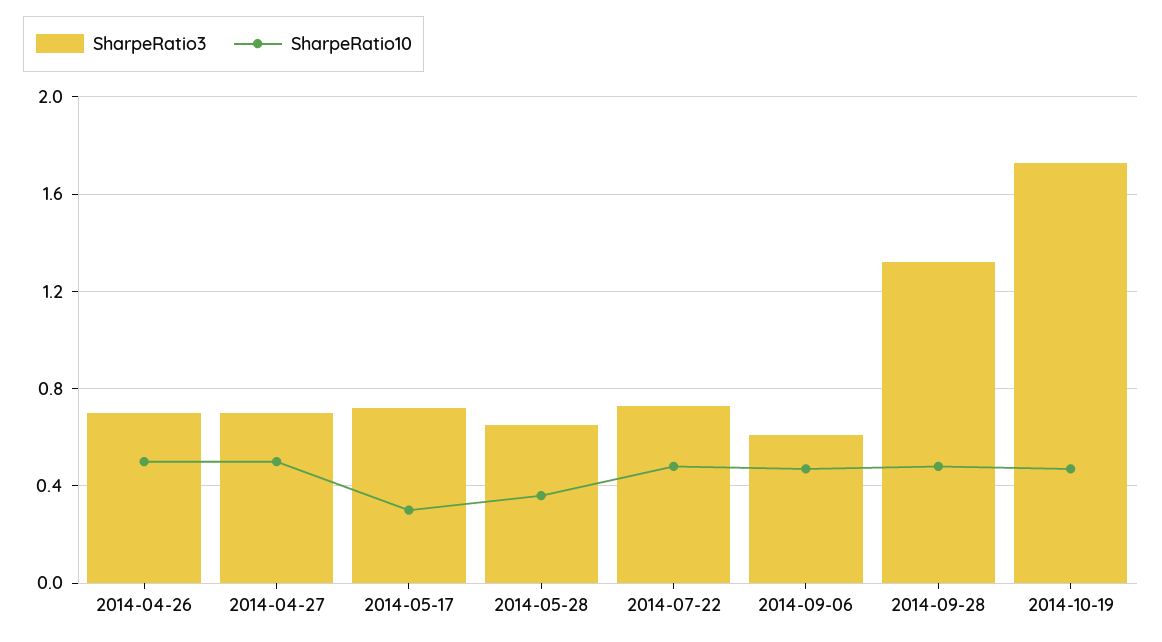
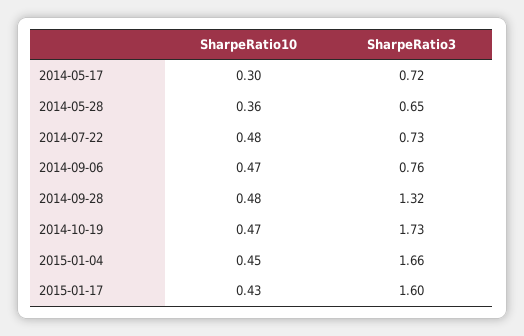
SharpeRatio3, 2014-04-26: 0.7 -> none
SharpeRatio10, 2014-04-26: 0.5 -> none
SharpeRatio3, 2014-04-27: 0.7 -> none
SharpeRatio10, 2014-04-27: 0.5 -> none
SharpeRatio3, 2014-09-06: 0.6 -> 0.76
SharpeRatio10, 2015-01-04: none -> 0.45
SharpeRatio3, 2015-01-04: none -> 1.66
SharpeRatio10, 2015-01-17: none -> 0.43
SharpeRatio3, 2015-01-17: none -> 1.6

